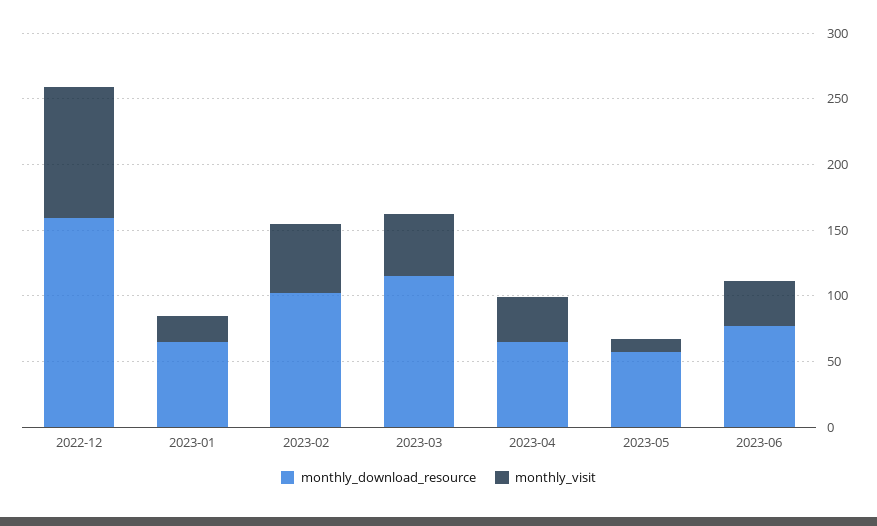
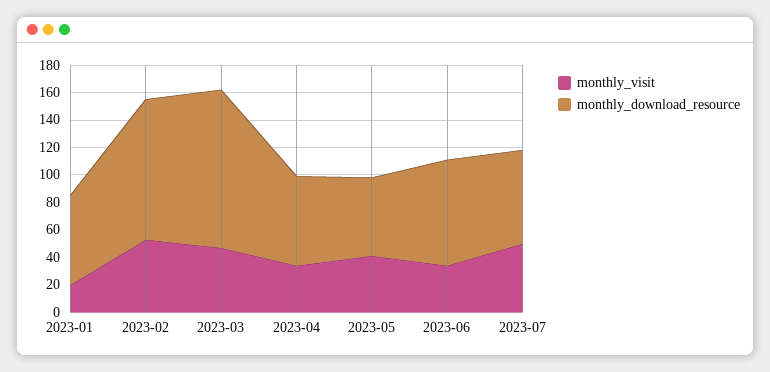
monthly_download_resource, 2022-12: 160 -> none
monthly_visit, 2022-12: 100 -> none
monthly_visit, 2023-05: 10 -> 40
monthly_visit, 2023-07: none -> 50
monthly_download_resource, 2023-07: none -> 70

